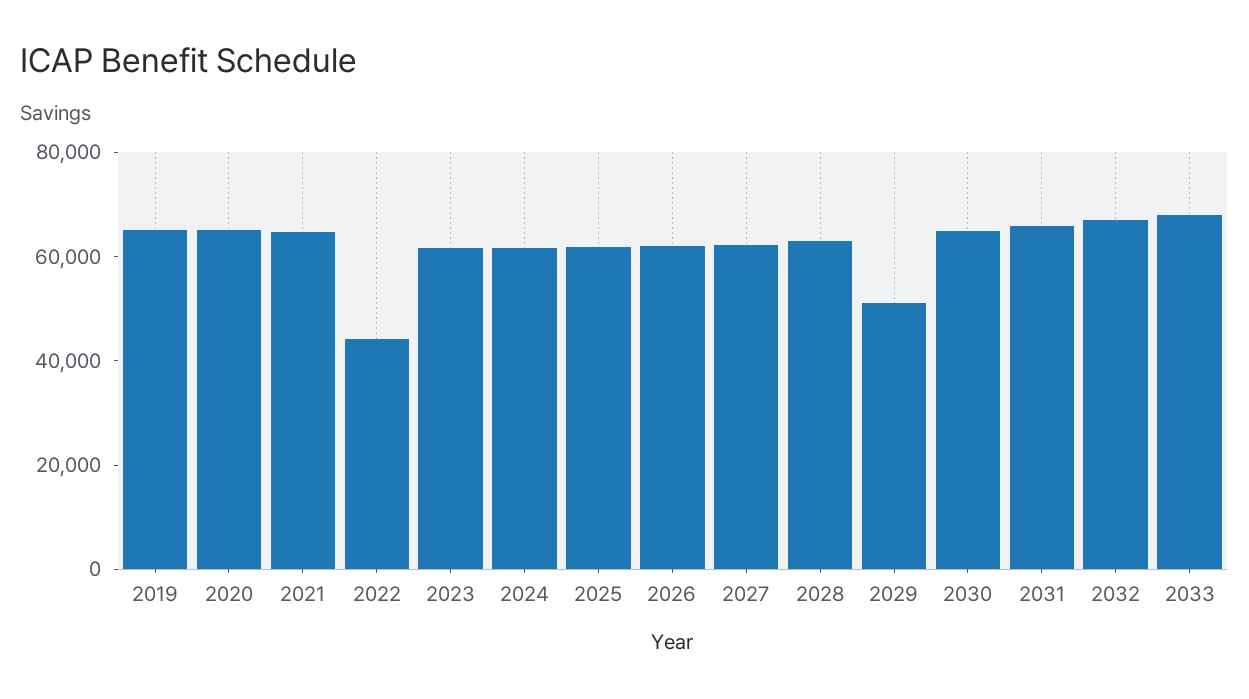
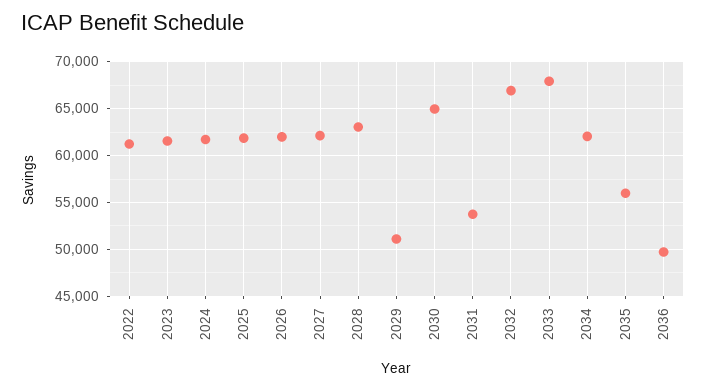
2019: 65000 -> none
2020: 65000 -> none
2021: 65000 -> none
2022: 45000 -> 61000
2031: 65000 -> 54000
2034: none -> 62000
2035: none -> 56000
2036: none -> 50000

